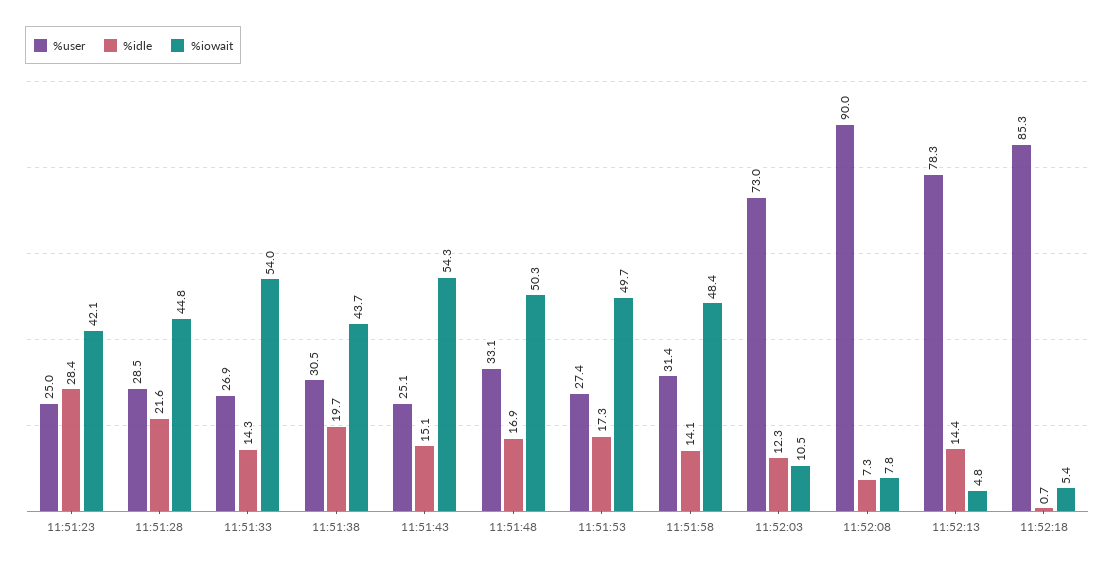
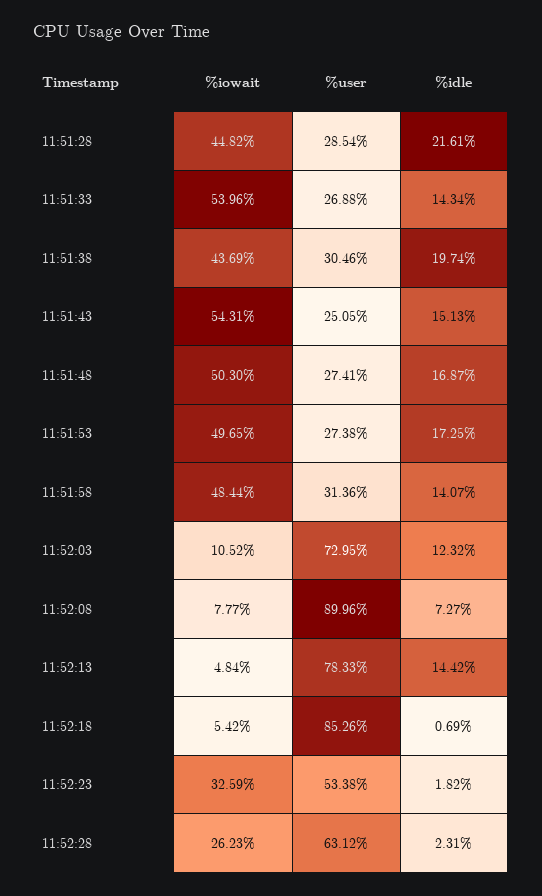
%user, 11:51:23: 25 -> none
%idle, 11:51:23: 28.4 -> none
%iowait, 11:51:23: 42.1 -> none
%user, 11:51:48: 33.1 -> 27.41
%iowait, 11:52:23: none -> 32.59
%user, 11:52:23: none -> 53.38
%idle, 11:52:23: none -> 1.82
%iowait, 11:52:28: none -> 26.23
%user, 11:52:28: none -> 63.12
%idle, 11:52:28: none -> 2.31

